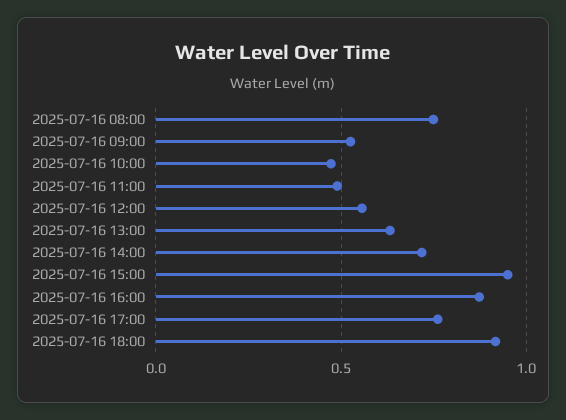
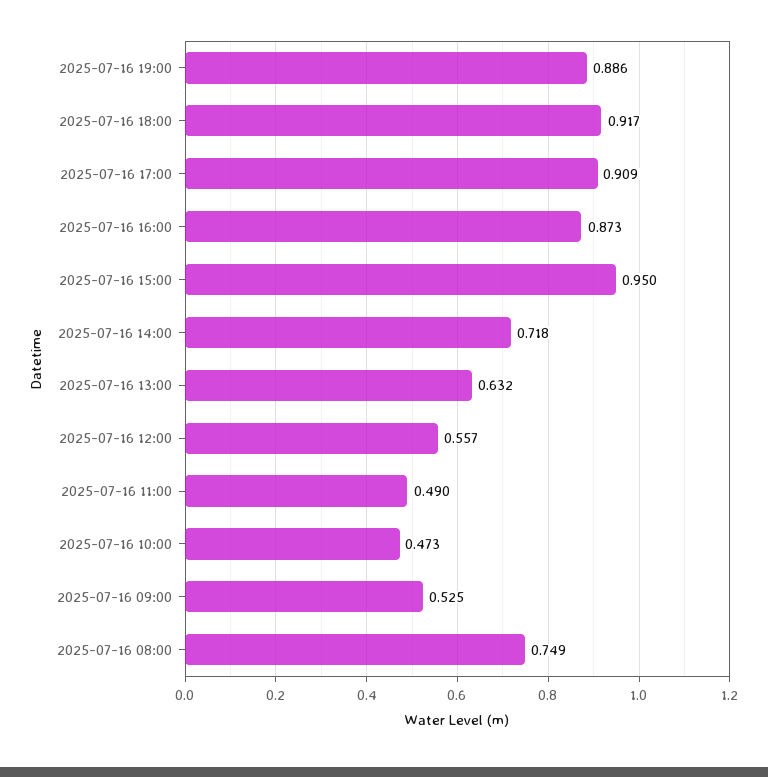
2025-07-16 17:00: 0.75 -> 0.909
2025-07-16 19:00: none -> 0.886

